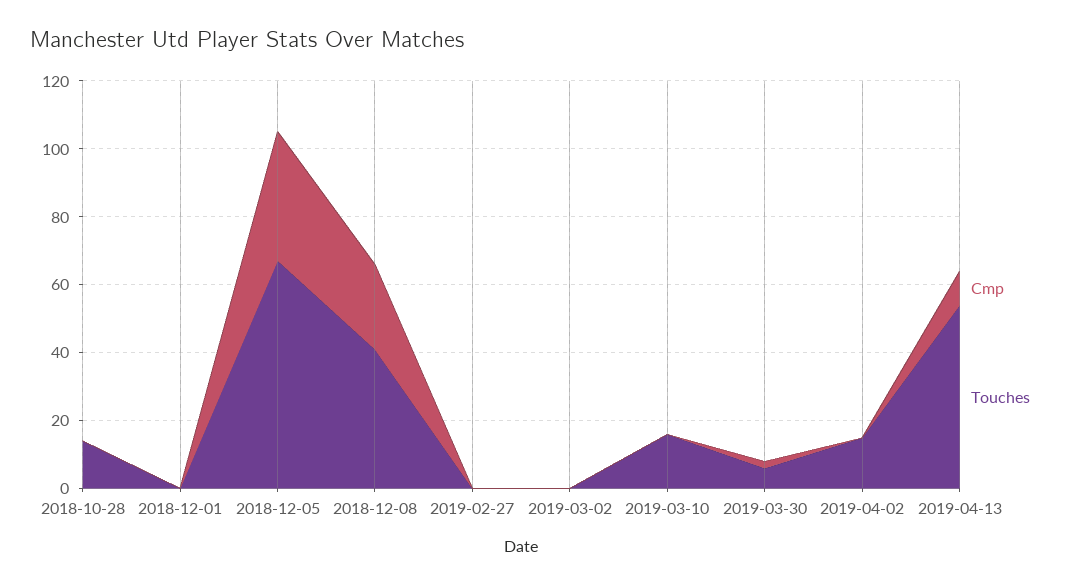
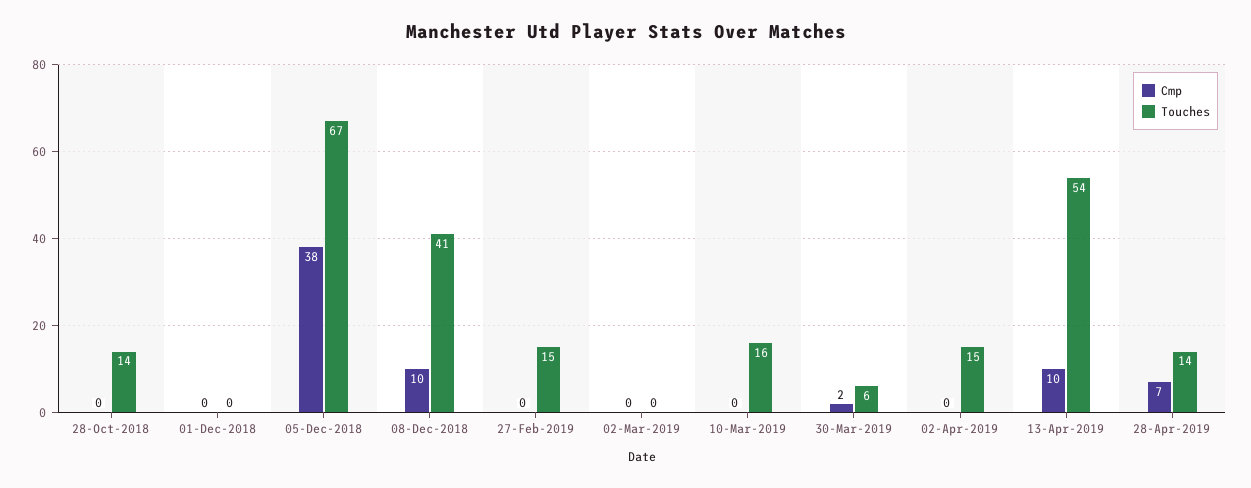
Cmp, 2018-12-08: 25 -> 10
Touches, 2019-02-27: 0 -> 15
Cmp, 28-Apr-2019: none -> 7
Touches, 28-Apr-2019: none -> 14

